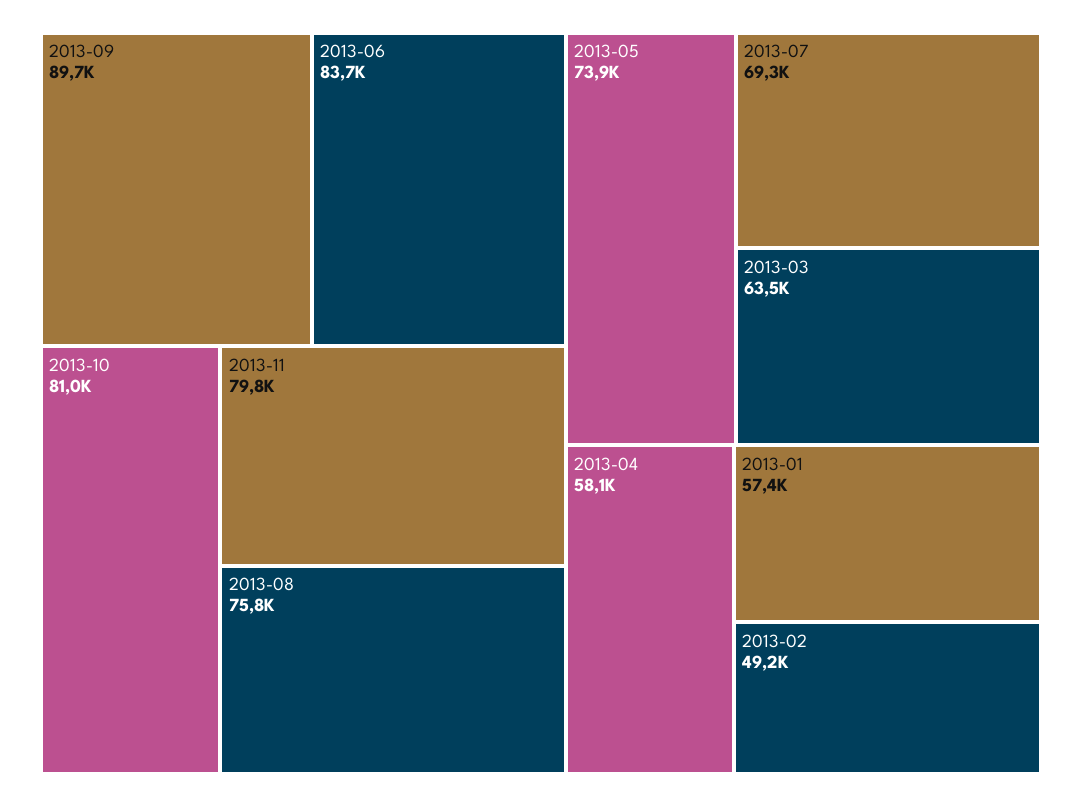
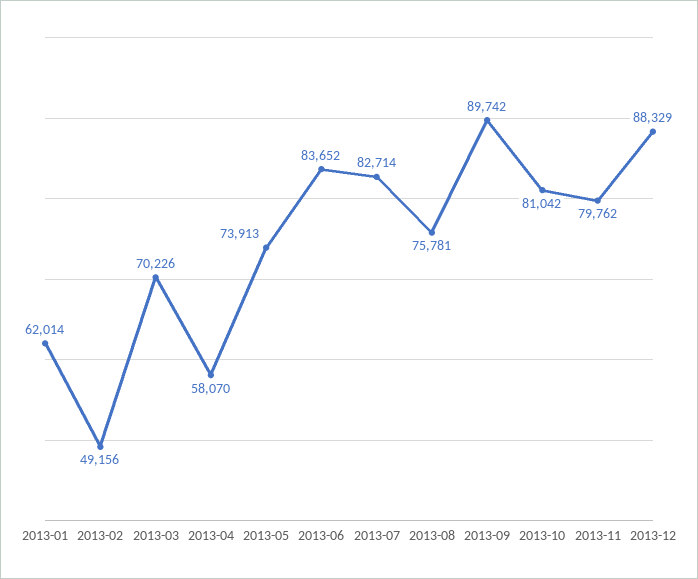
2013-07: 69300 -> 82714
2013-03: 63500 -> 70226
2013-01: 57400 -> 62014
2013-12: none -> 88329

